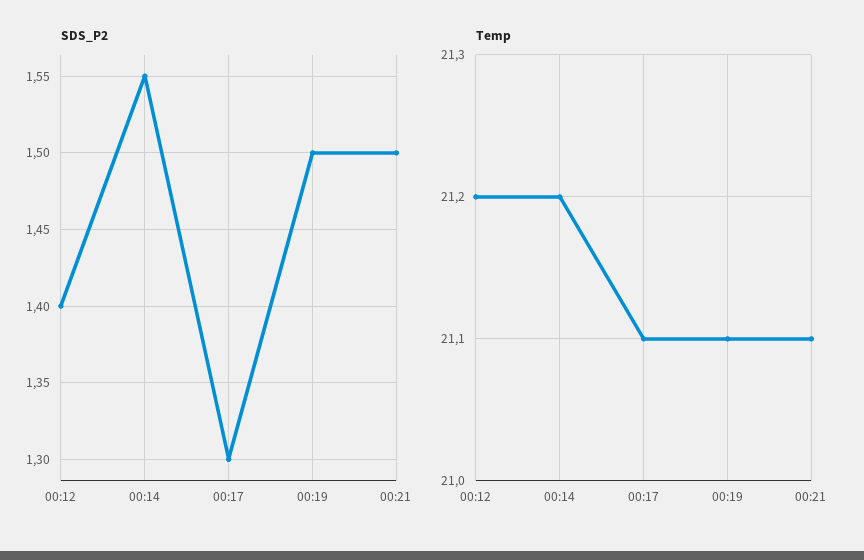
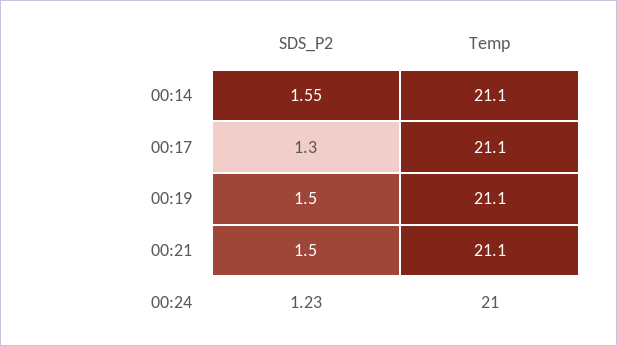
SDS_P2, 00:12: 1.4 -> none
Temp, 00:12: 21.2 -> none
Temp, 00:14: 21.2 -> 21.1
SDS_P2, 00:24: none -> 1.23
Temp, 00:24: none -> 21

